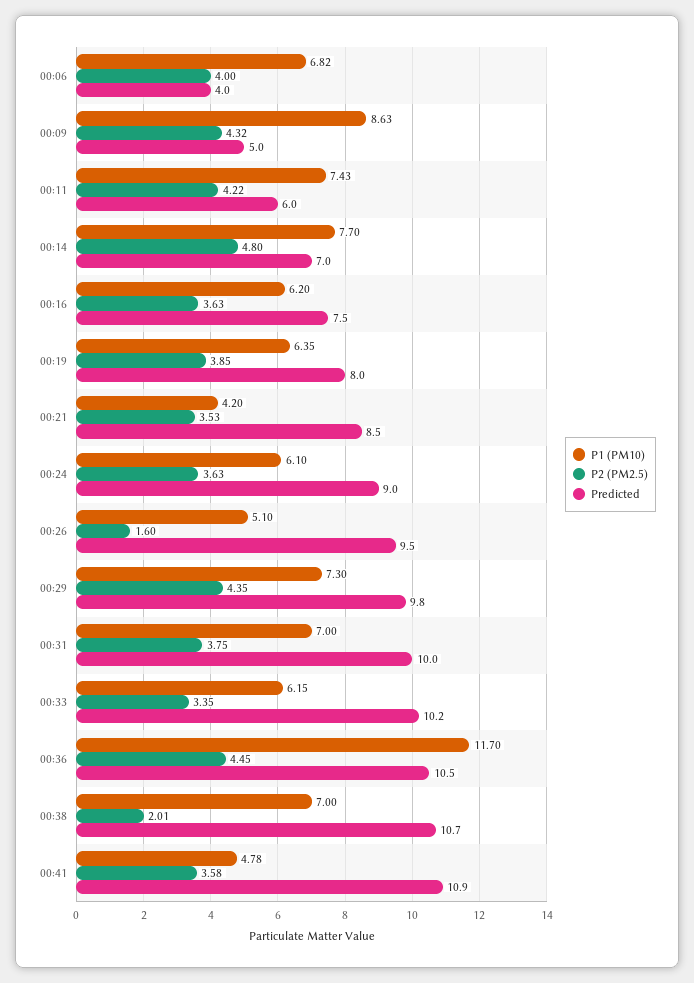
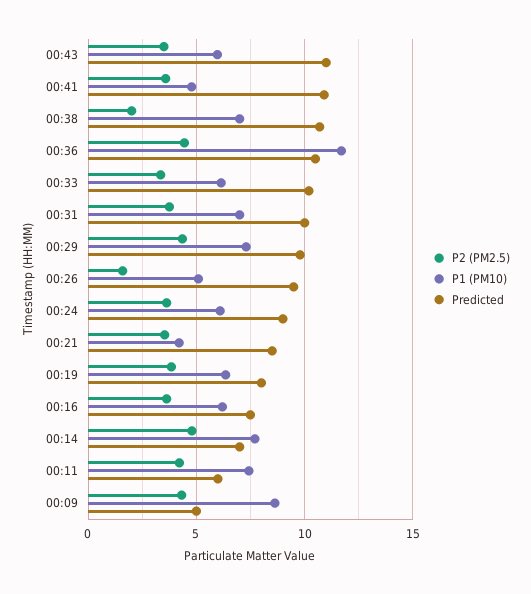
P1 (PM10), 00:06: 6.82 -> none
P2 (PM2.5), 00:06: 4 -> none
Predicted, 00:06: 4 -> none
P2 (PM2.5), 00:43: none -> 3.5
P1 (PM10), 00:43: none -> 6
Predicted, 00:43: none -> 11

